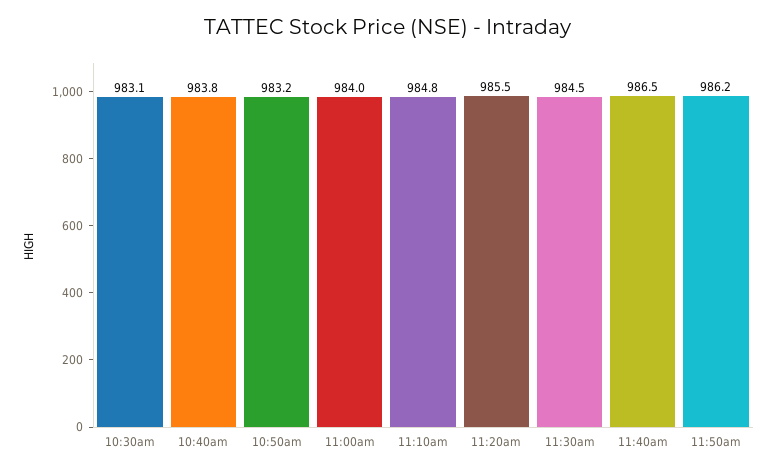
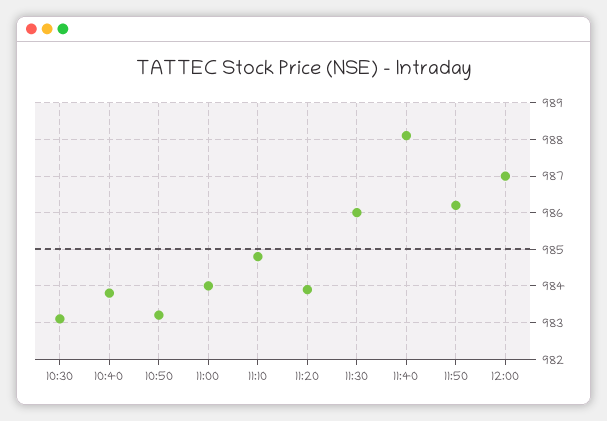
11:20am: 985.5 -> 984
11:30am: 984.5 -> 986
11:40am: 986.5 -> 988
12:00: none -> 987

